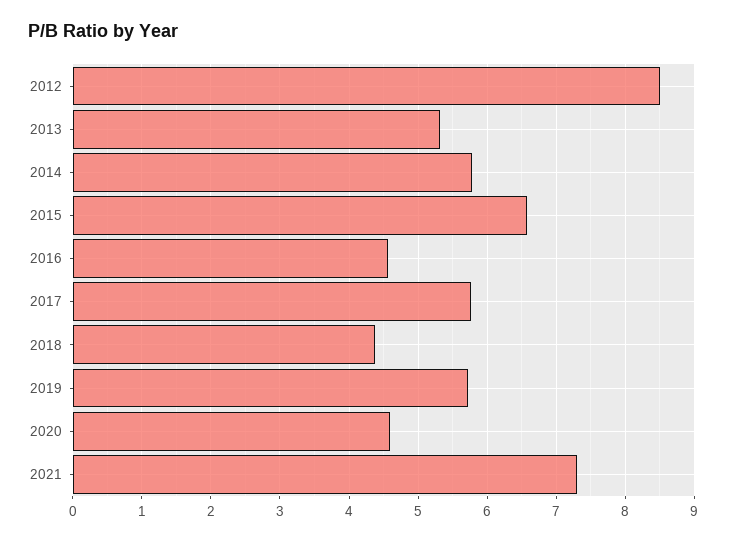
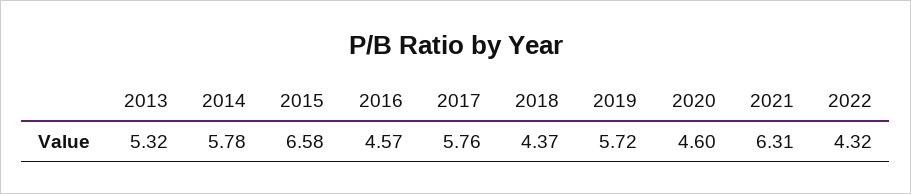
2012: 8.5 -> none
2021: 7.3 -> 6.31
2022: none -> 4.32

